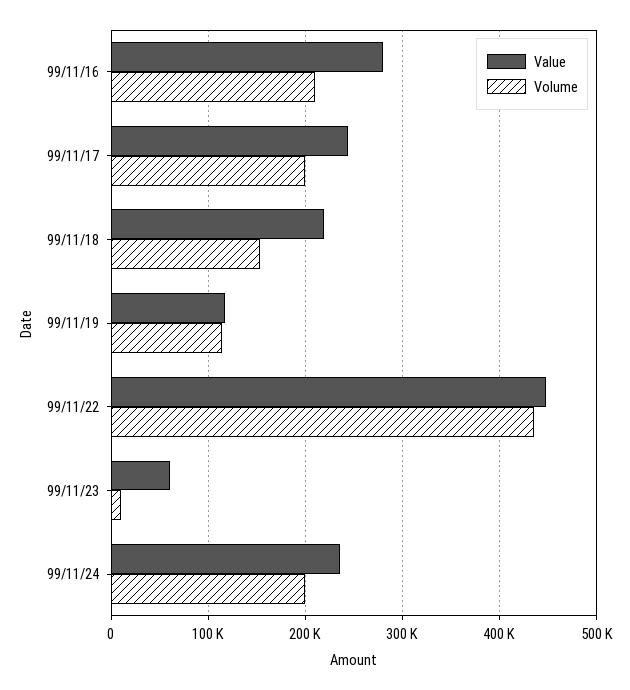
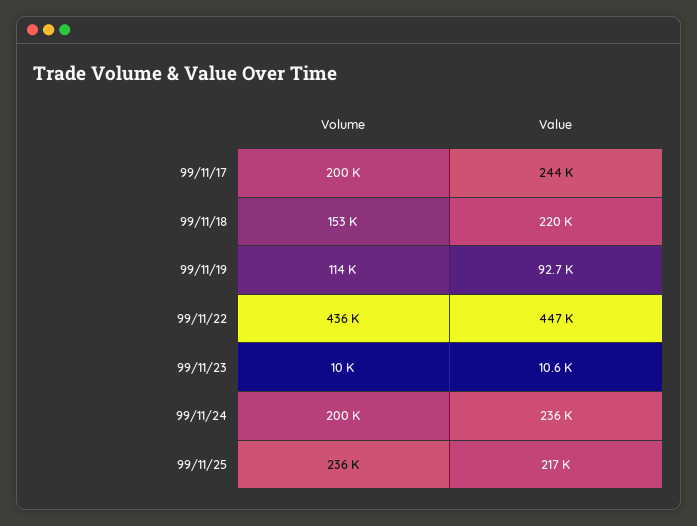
Value, 99/11/16: 280000 -> none
Volume, 99/11/16: 210000 -> none
Value, 99/11/19: 120000 -> 92700
Value, 99/11/23: 60000 -> 10600
Volume, 99/11/25: none -> 236000
Value, 99/11/25: none -> 217000

